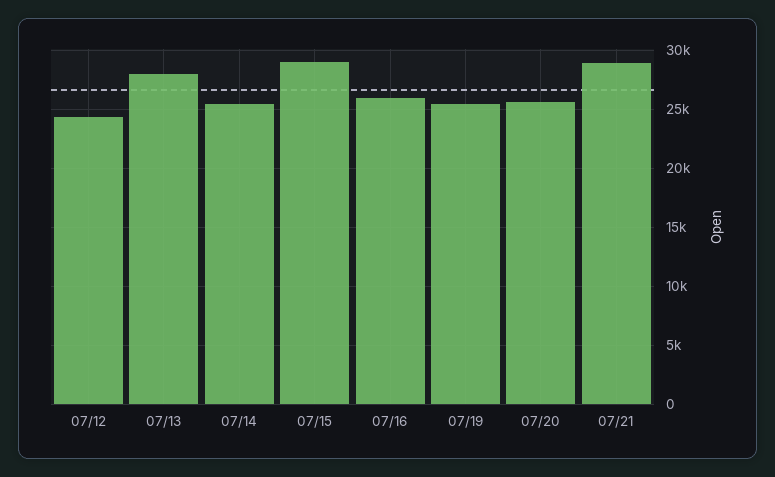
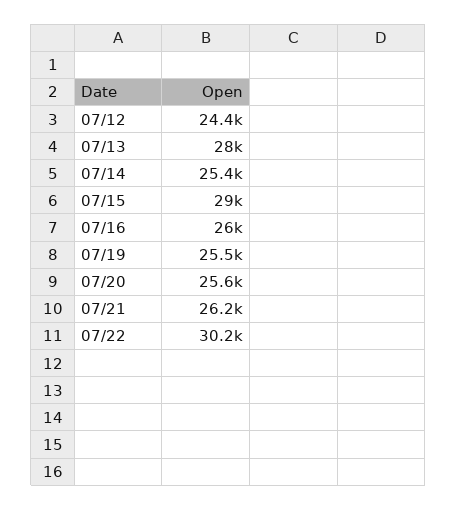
07/21: 29000 -> 26200
07/22: none -> 30200

